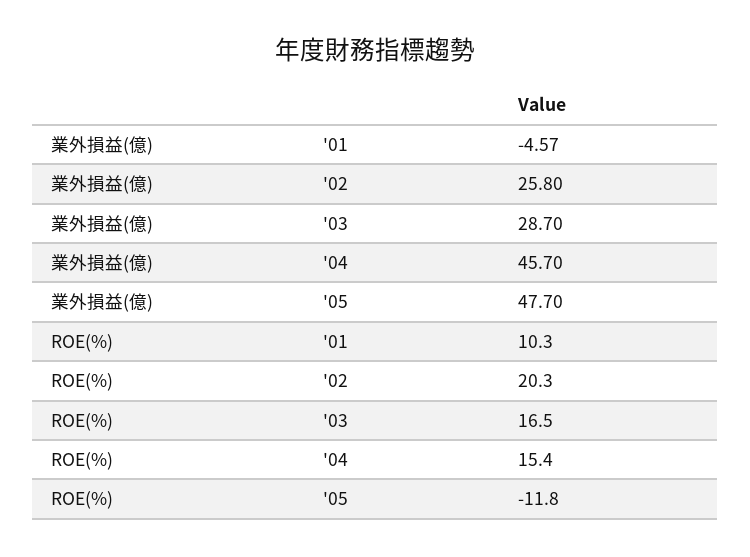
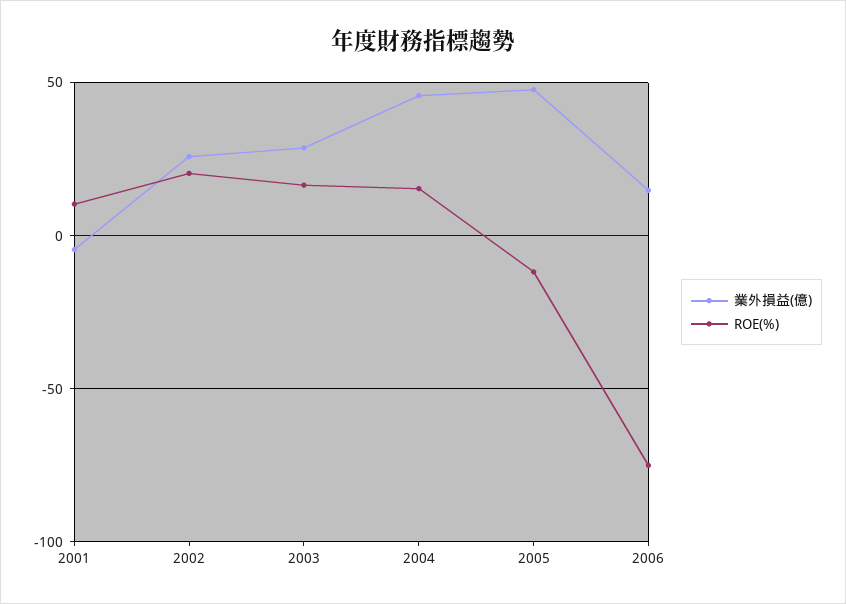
業外損益(億), 2006: none -> 15
ROE(%), 2006: none -> -75

